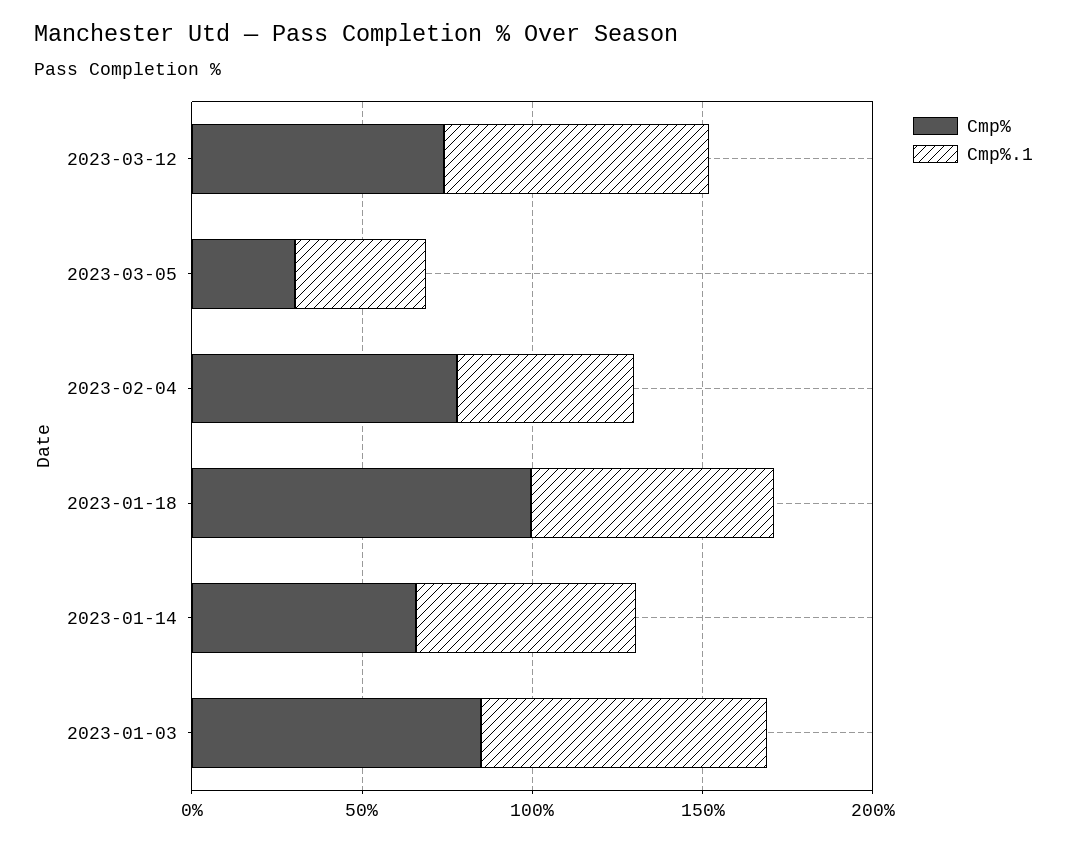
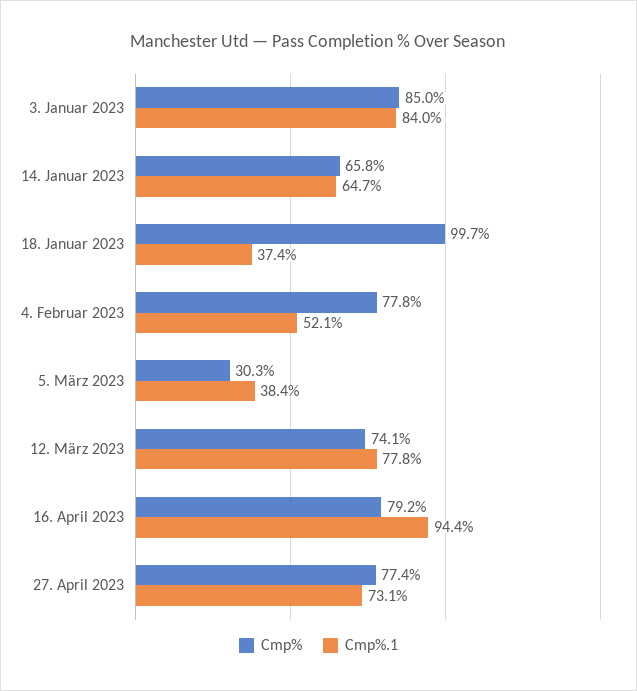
Cmp%.1, 2023-01-18: 70 -> 37.4
Cmp%, 16. April 2023: none -> 79.2
Cmp%.1, 16. April 2023: none -> 94.4
Cmp%, 27. April 2023: none -> 77.4
Cmp%.1, 27. April 2023: none -> 73.1

